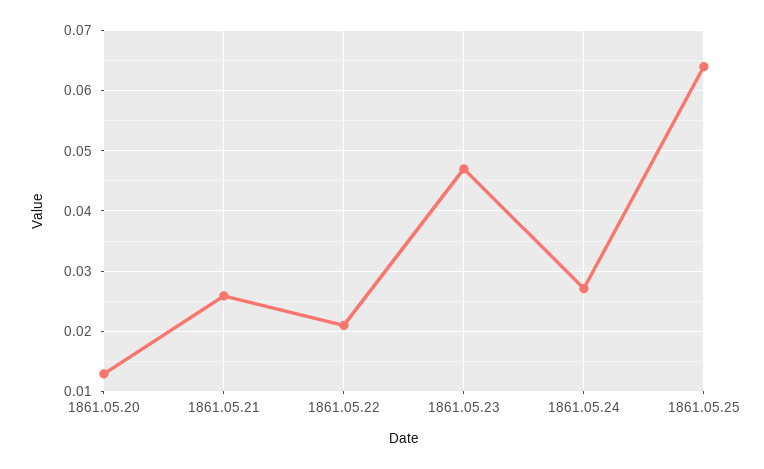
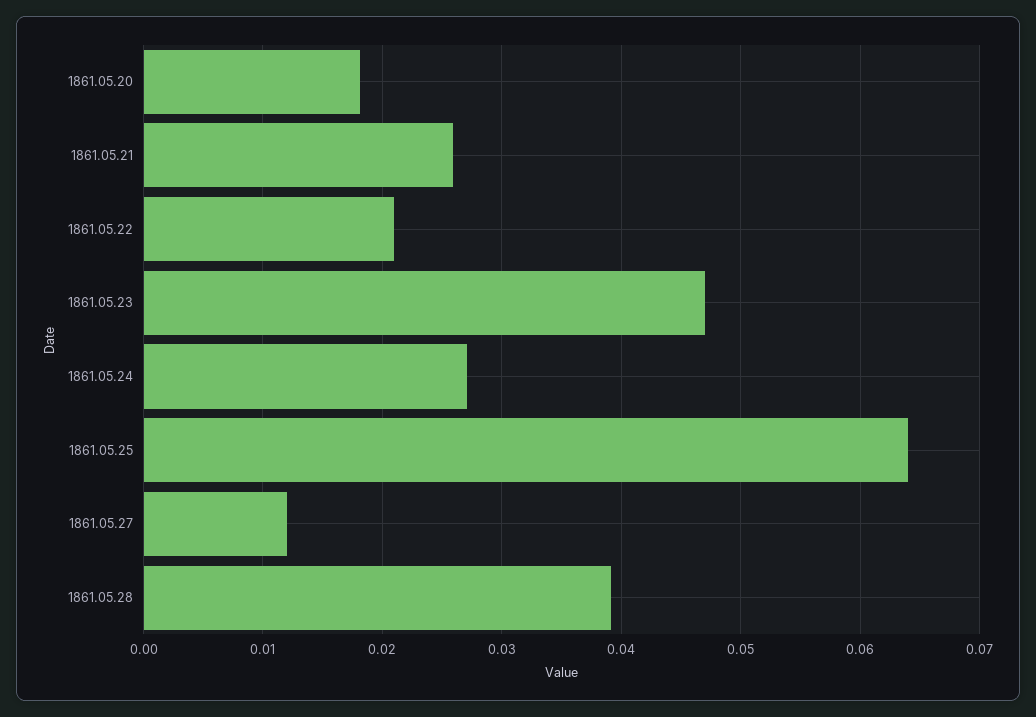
1861.05.20: 0.013 -> 0.018
1861.05.27: none -> 0.012
1861.05.28: none -> 0.039

